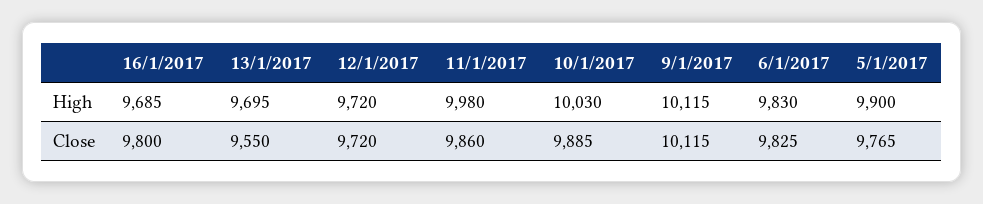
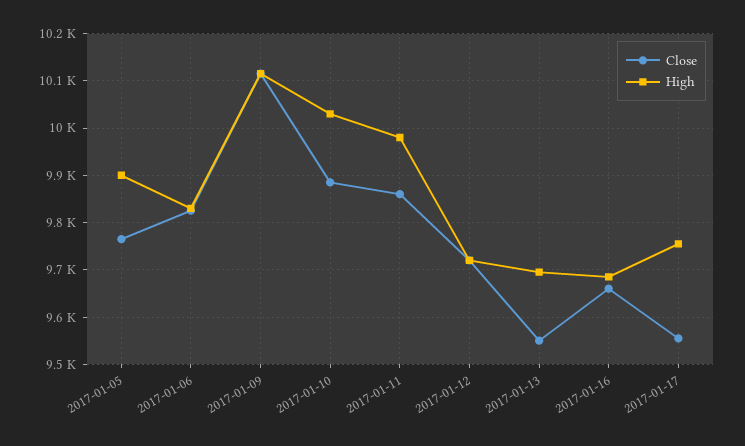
Close, 16/1/2017: 9800 -> 9660
Close, 2017-01-17: none -> 9560
High, 2017-01-17: none -> 9760

